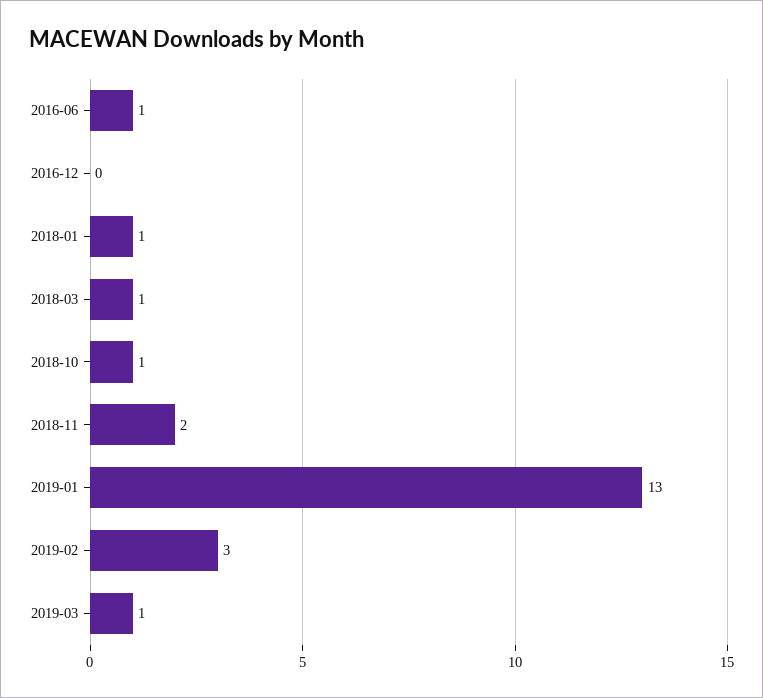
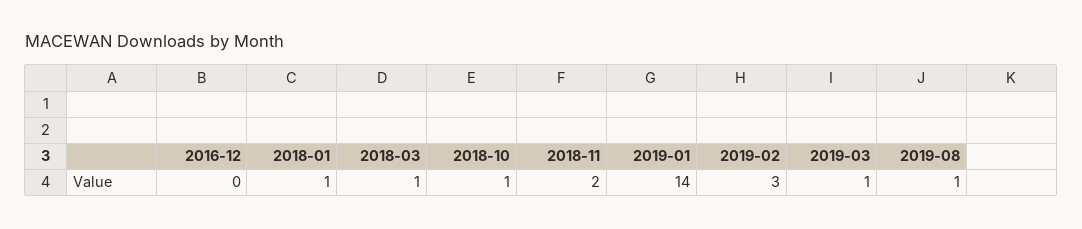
2016-06: 1 -> none
2019-01: 13 -> 14
2019-08: none -> 1

